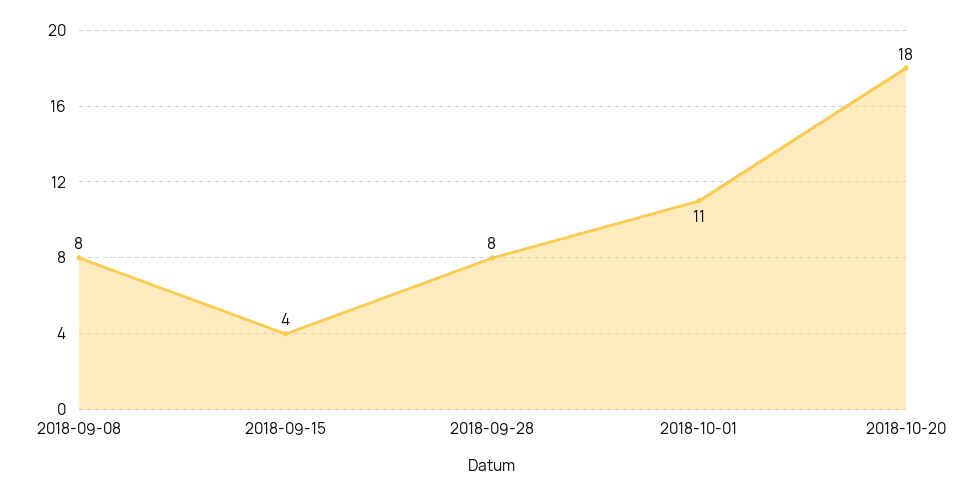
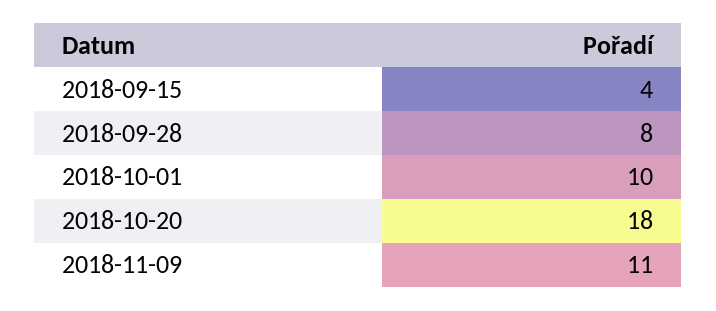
2018-09-08: 8 -> none
2018-10-01: 11 -> 10
2018-11-09: none -> 11

